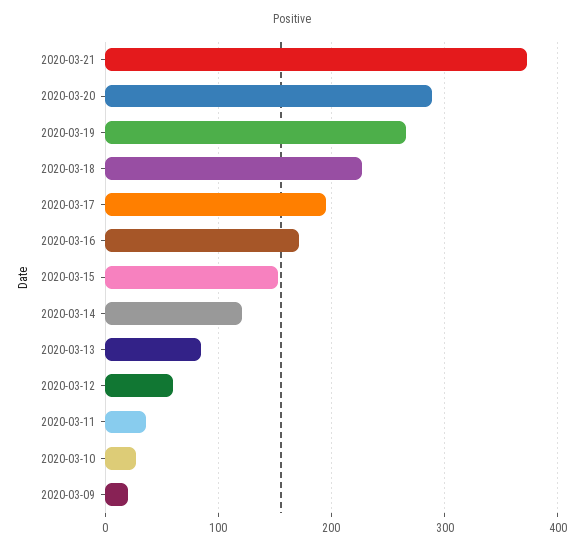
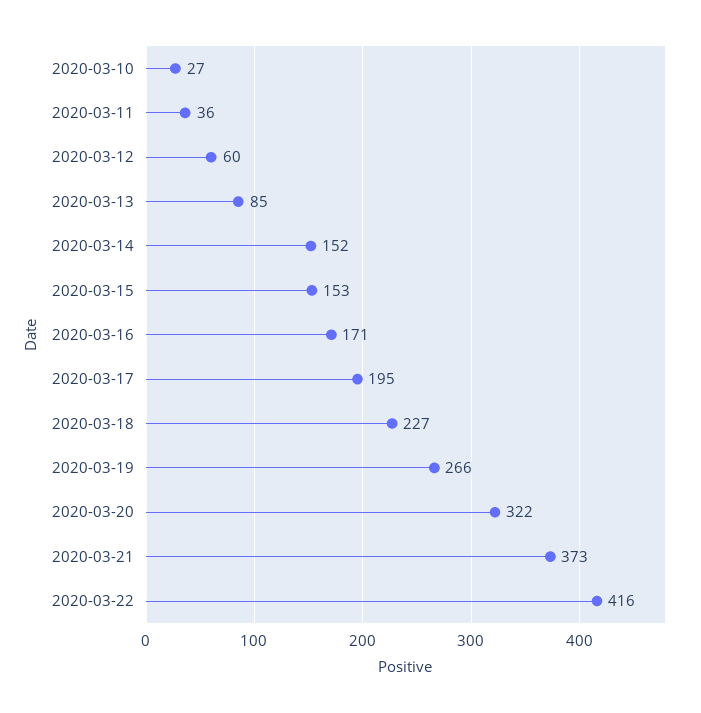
2020-03-20: 290 -> 322
2020-03-14: 120 -> 152
2020-03-09: 20 -> none
2020-03-22: none -> 416

